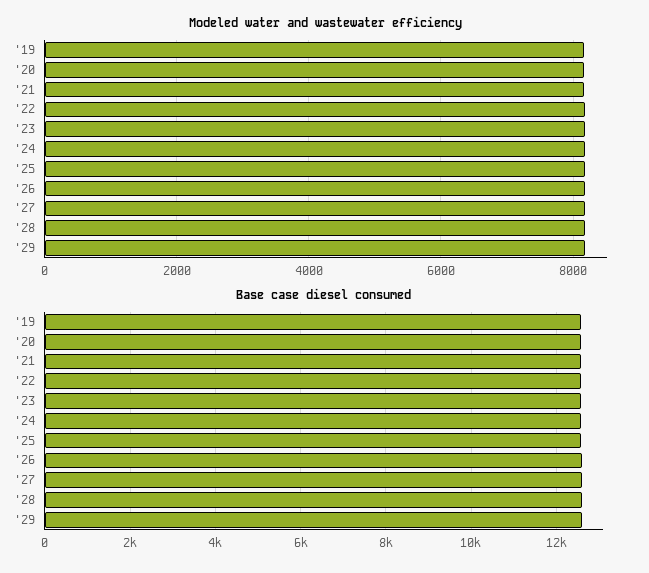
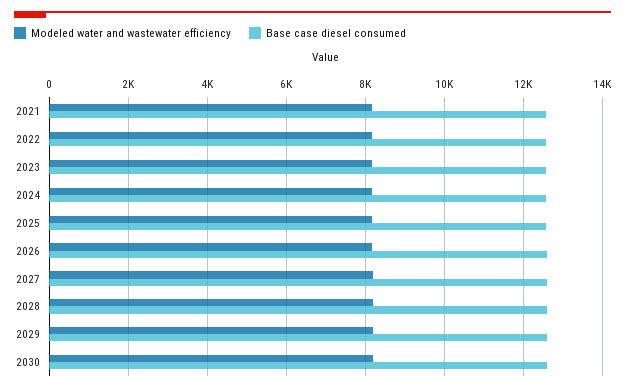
Modeled water and wastewater efficiency, '19: 8200 -> none
Modeled water and wastewater efficiency, '20: 8200 -> none
Base case diesel consumed, '19: 12600 -> none
Base case diesel consumed, '20: 12600 -> none
Modeled water and wastewater efficiency, 2030: none -> 8200
Base case diesel consumed, 2030: none -> 12600

